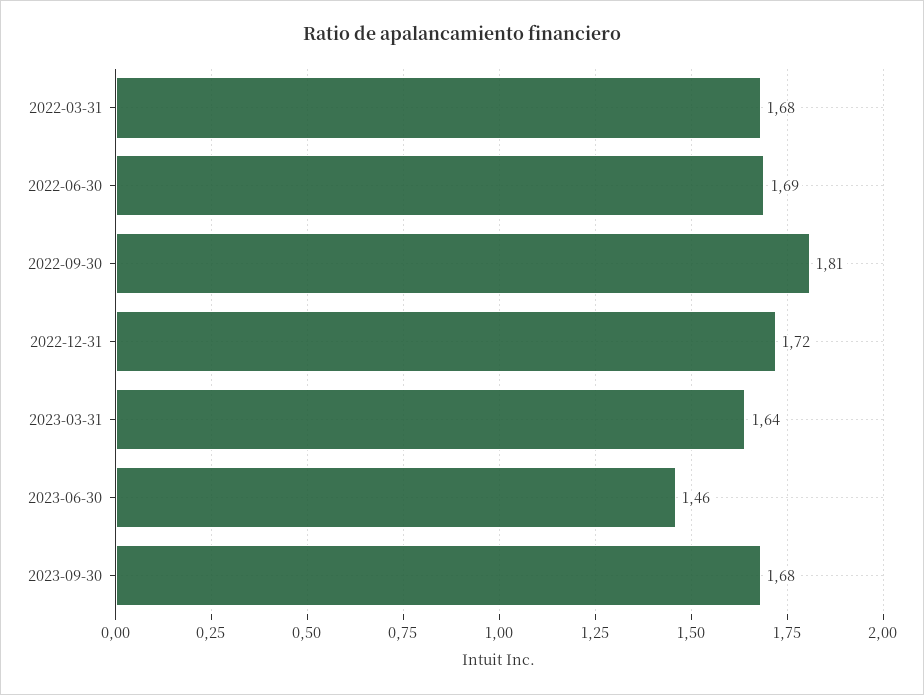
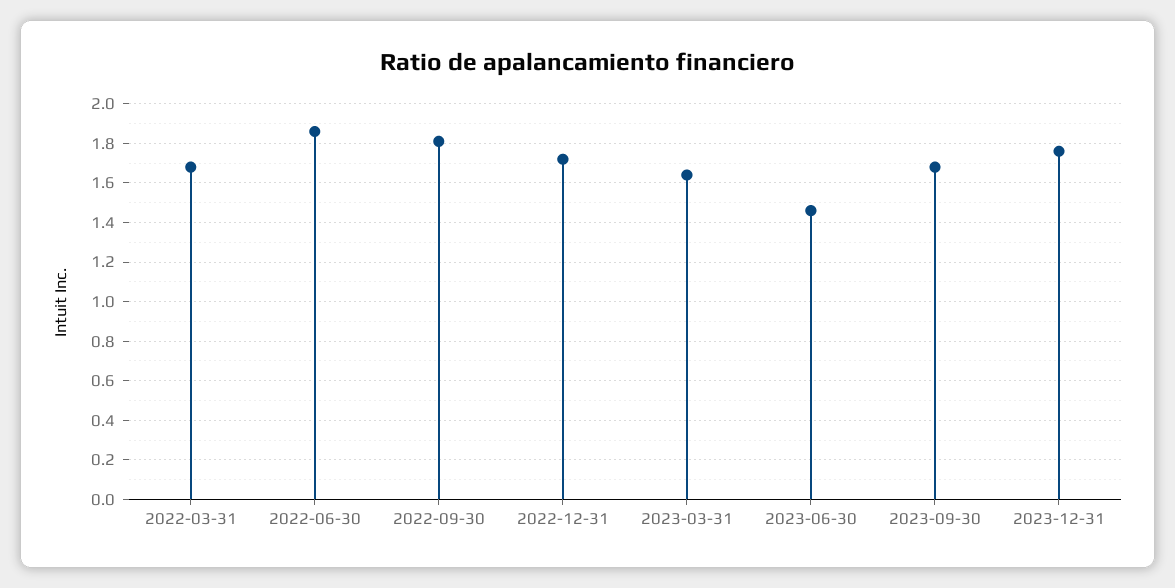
2022-06-30: 1.69 -> 1.85
2023-12-31: none -> 1.75

